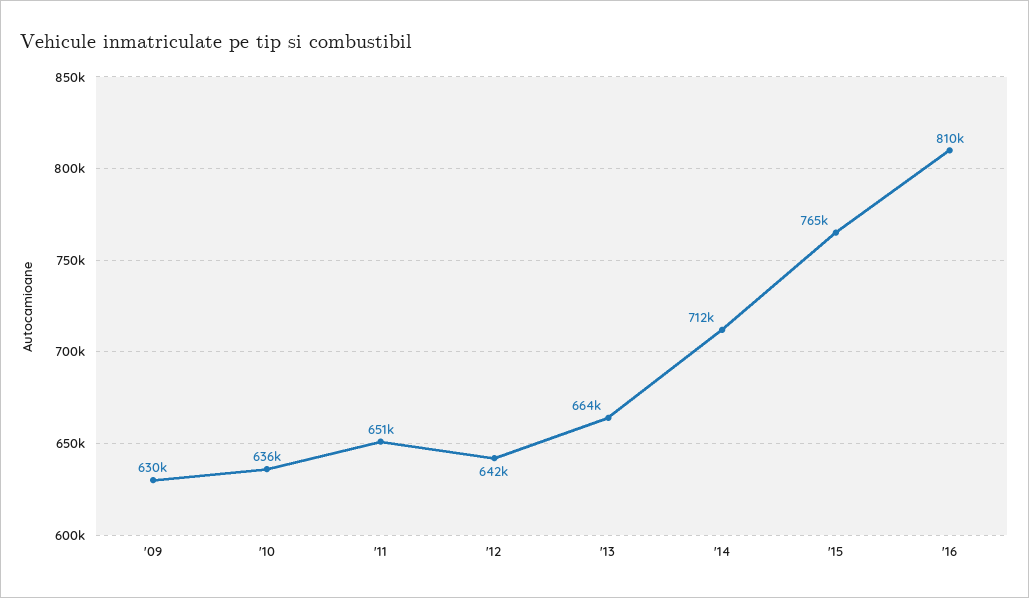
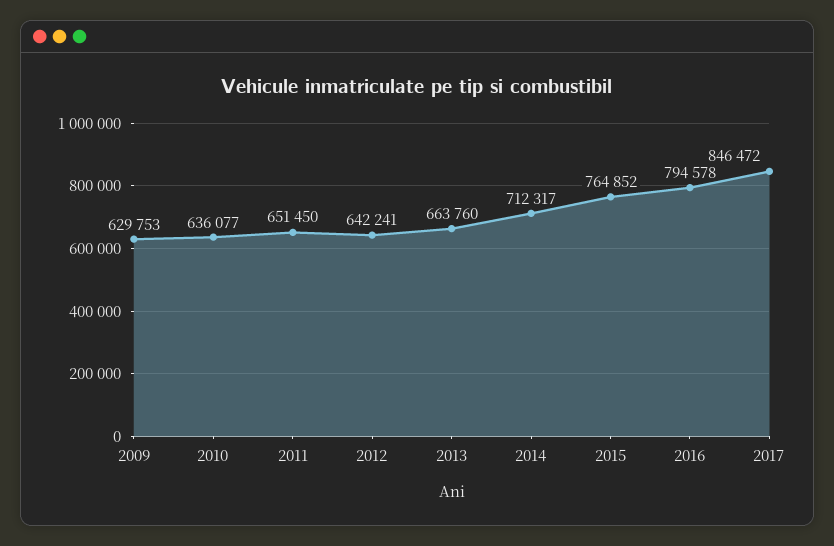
'16: 810000 -> 794578
2017: none -> 846472

